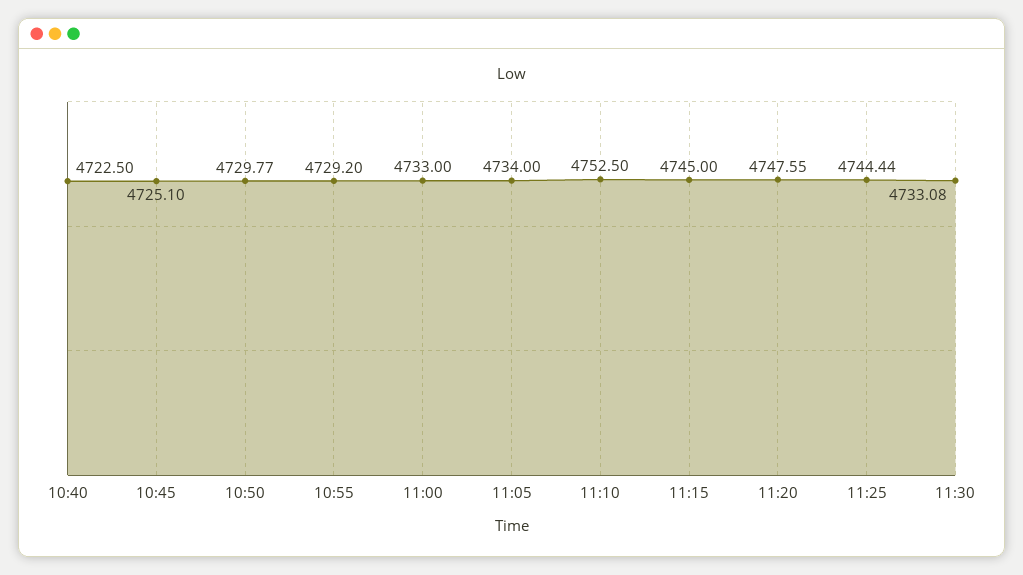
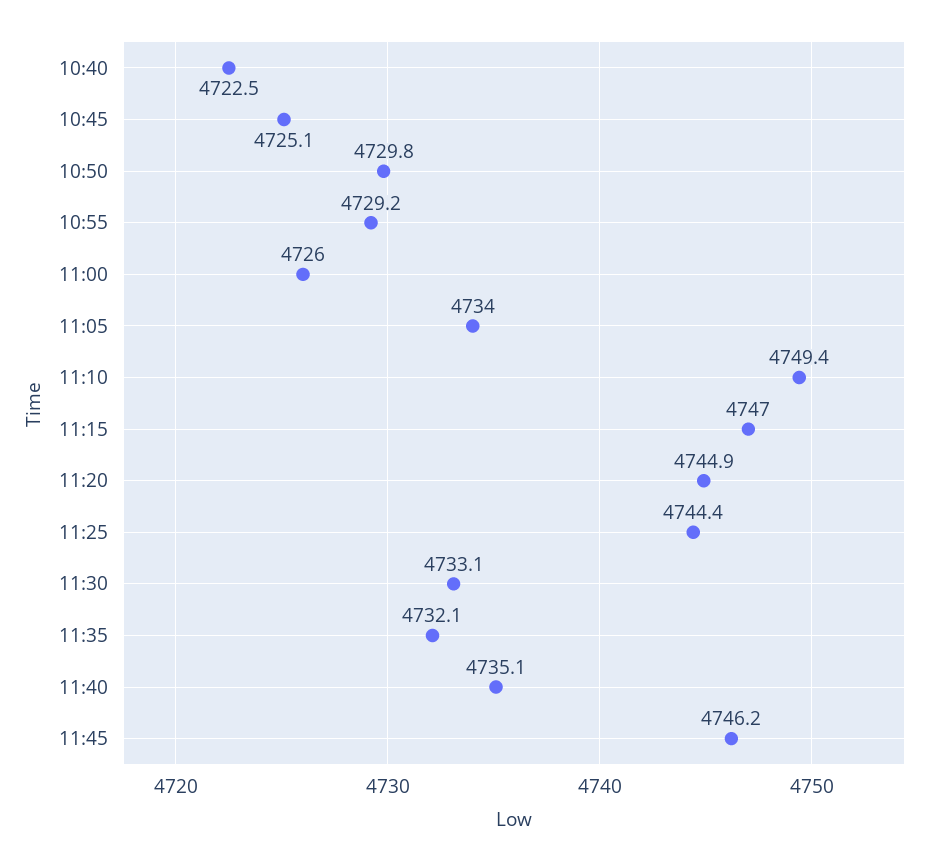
11:00: 4733 -> 4726
11:10: 4752.5 -> 4749.4
11:15: 4745 -> 4747
11:20: 4747.55 -> 4744.9
11:35: none -> 4732.1
11:40: none -> 4735.1
11:45: none -> 4746.2

